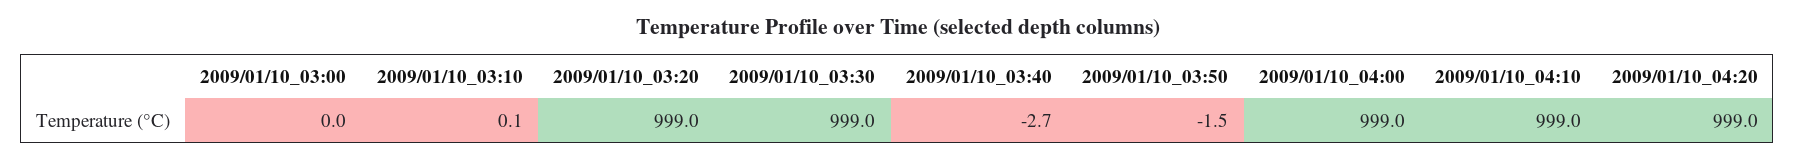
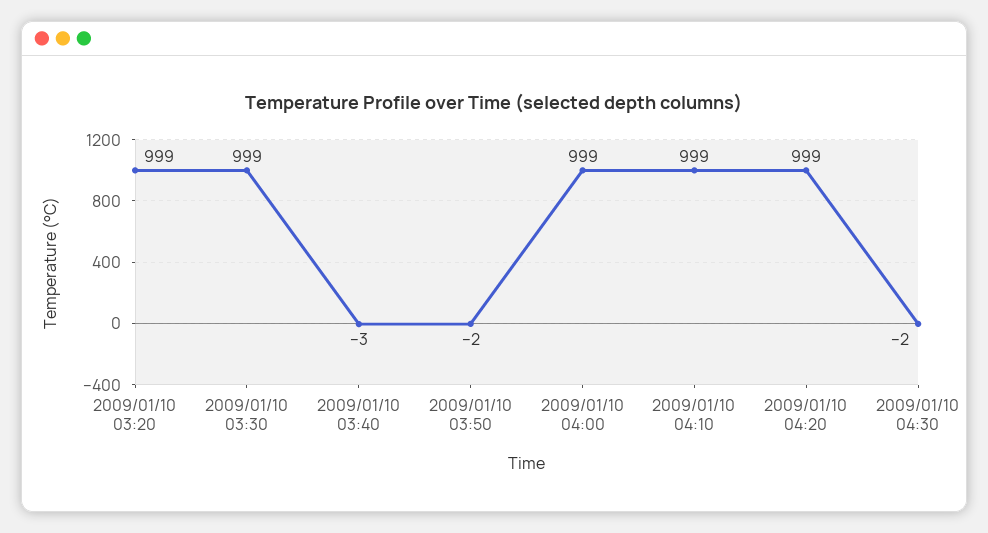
2009/01/10_03:00: 0 -> none
2009/01/10_03:10: 0.1 -> none
2009/01/10 04:30: none -> -2

